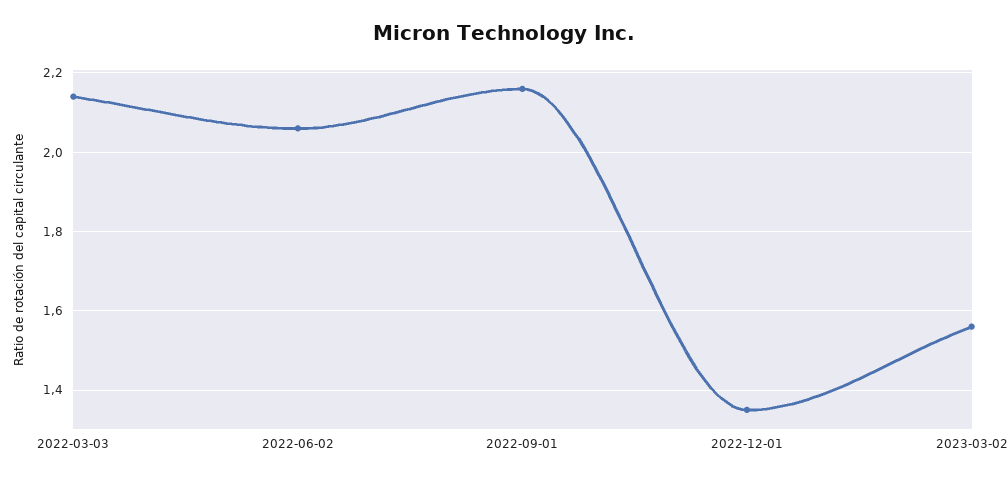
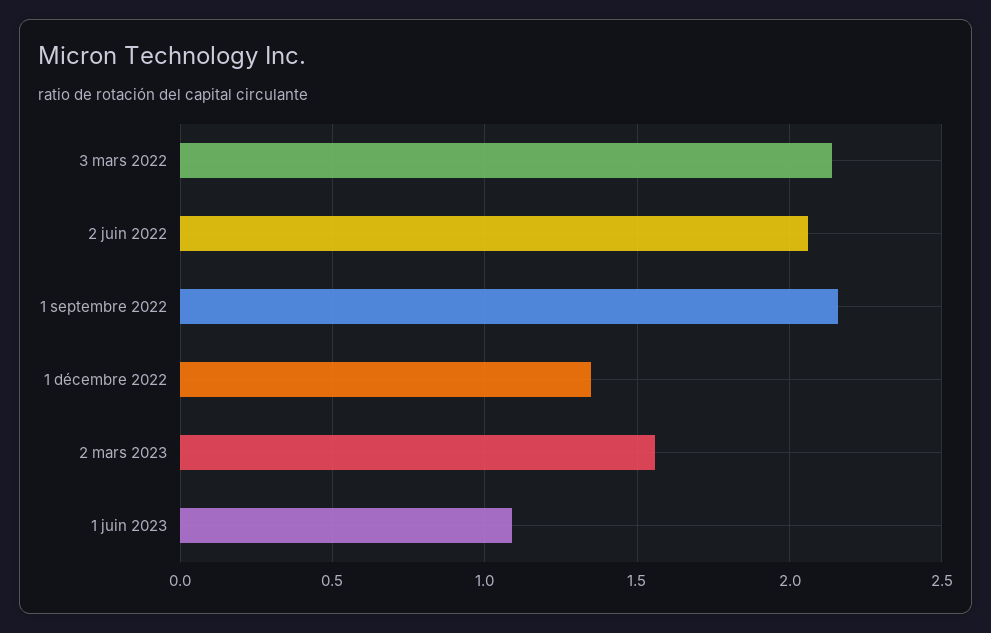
1 juin 2023: none -> 1.1

